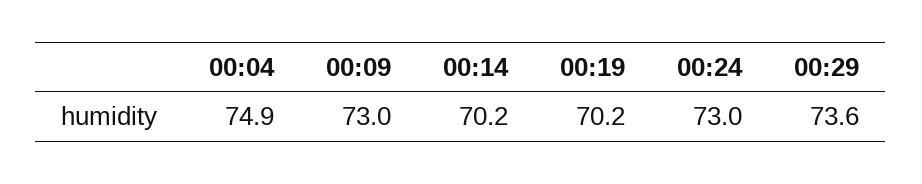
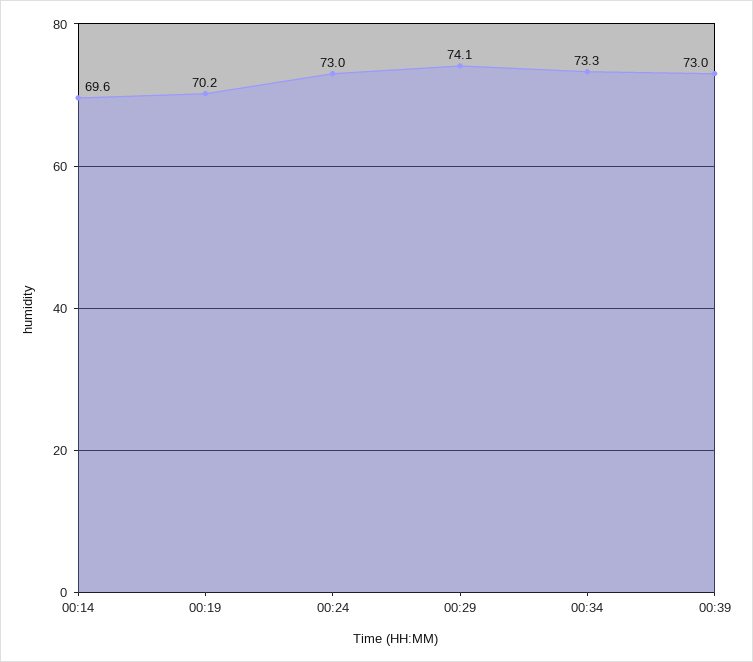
00:04: 74.9 -> none
00:09: 73 -> none
00:14: 70.2 -> 69.6
00:29: 73.6 -> 74.1
00:34: none -> 73.3
00:39: none -> 73

